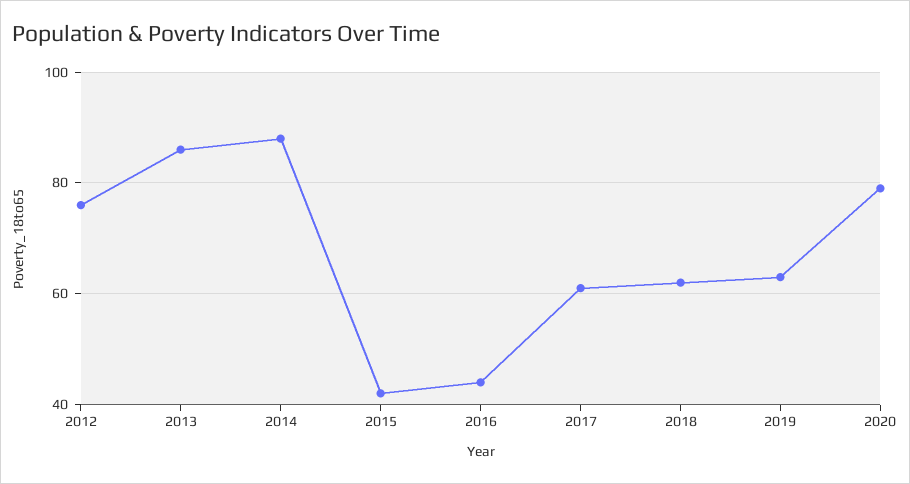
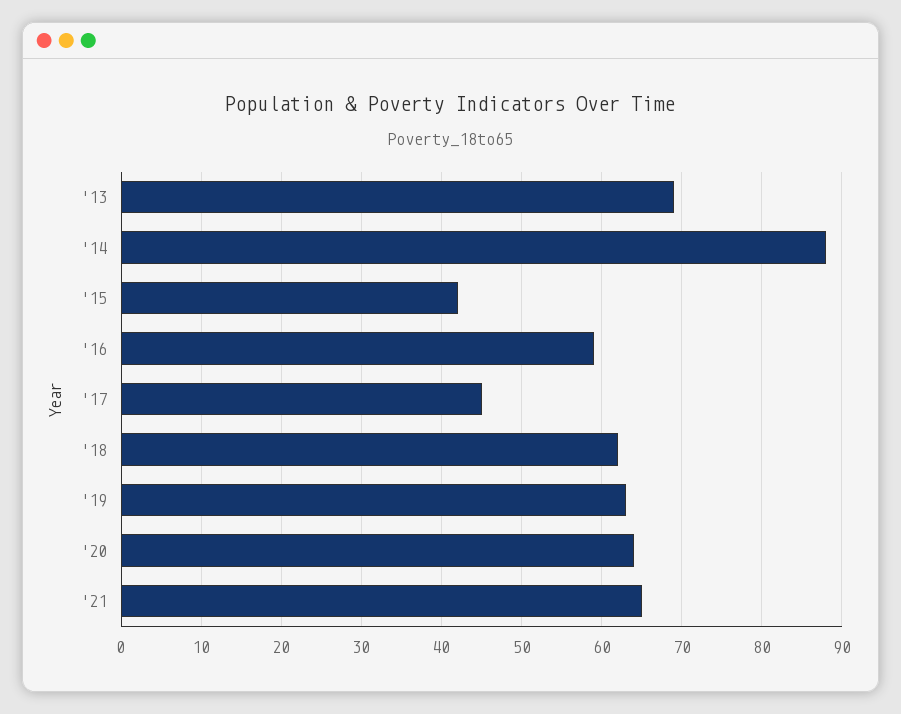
2012: 75 -> none
2013: 85 -> 69
2016: 45 -> 59
2017: 60 -> 45
2020: 80 -> 64
'21: none -> 65

